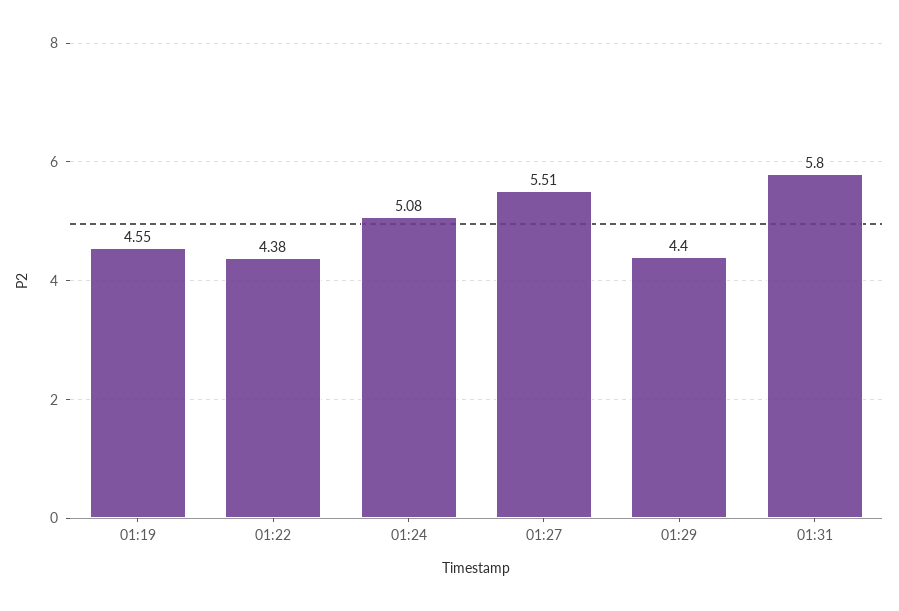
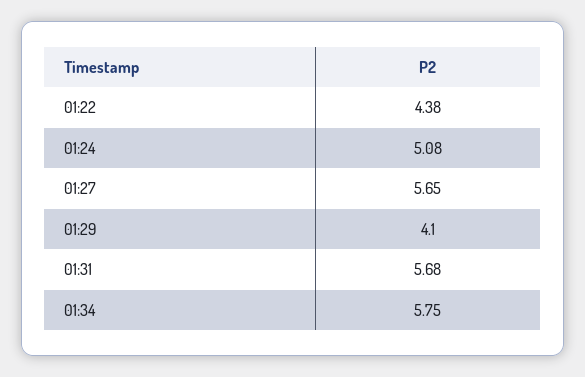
01:19: 4.55 -> none
01:27: 5.51 -> 5.65
01:29: 4.4 -> 4.1
01:31: 5.8 -> 5.68
01:34: none -> 5.75

